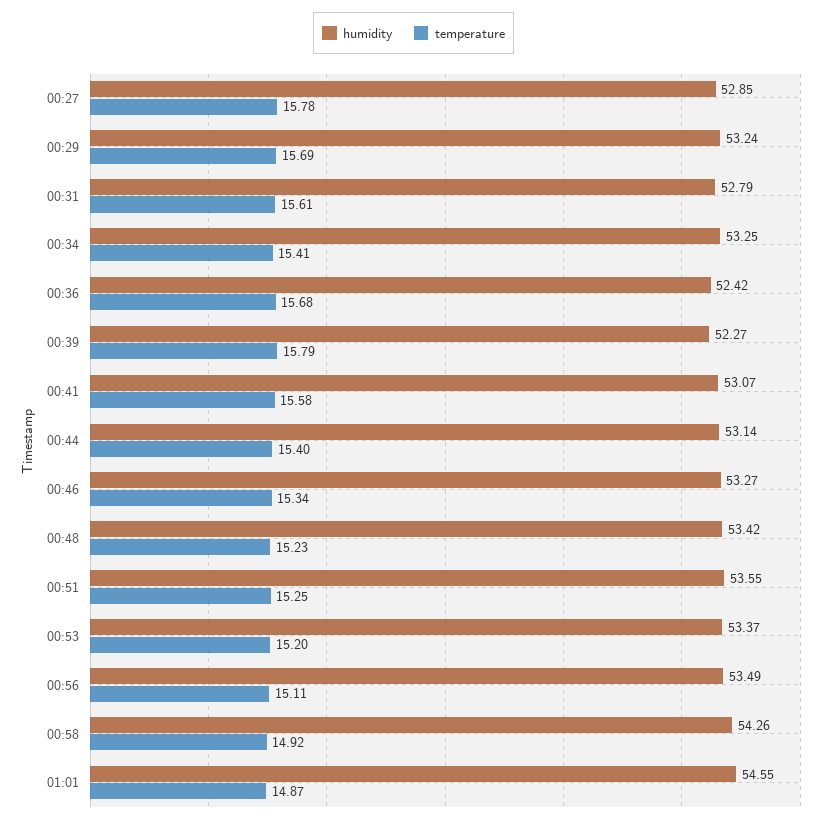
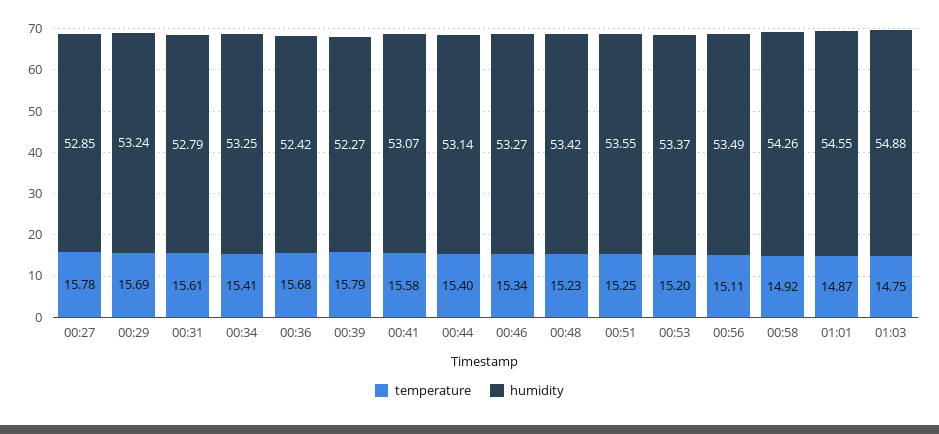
temperature, 01:03: none -> 14.75
humidity, 01:03: none -> 54.88

